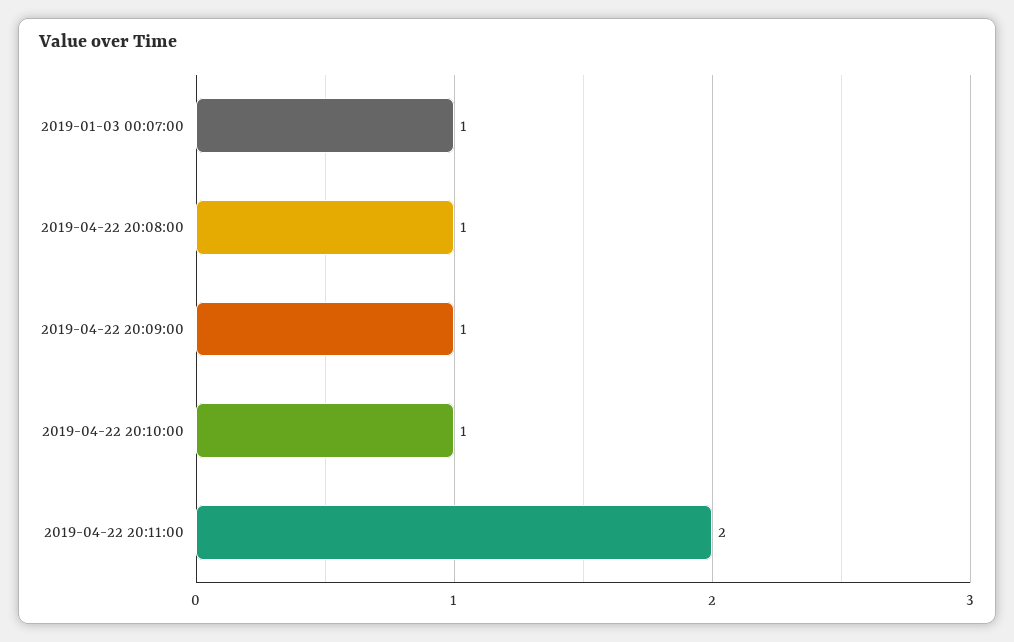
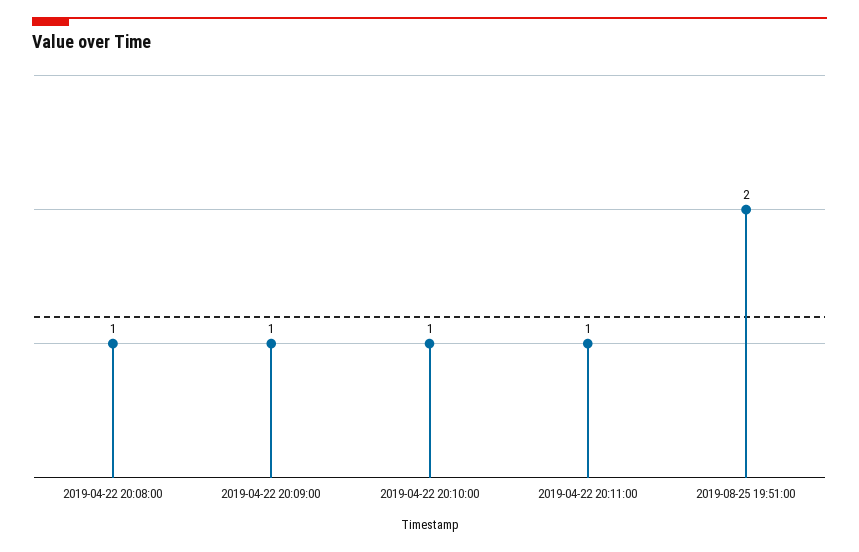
2019-01-03 00:07:00: 1 -> none
2019-04-22 20:11:00: 2 -> 1
2019-08-25 19:51:00: none -> 2

